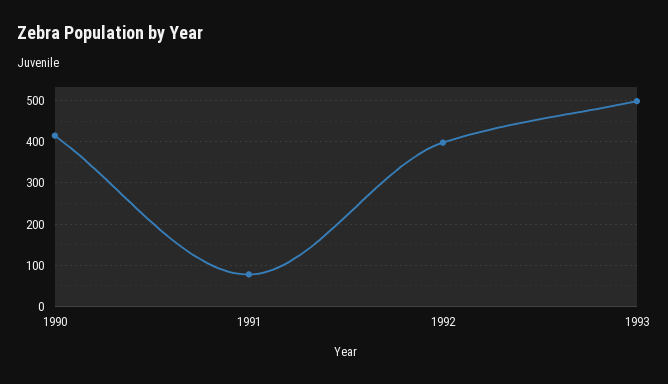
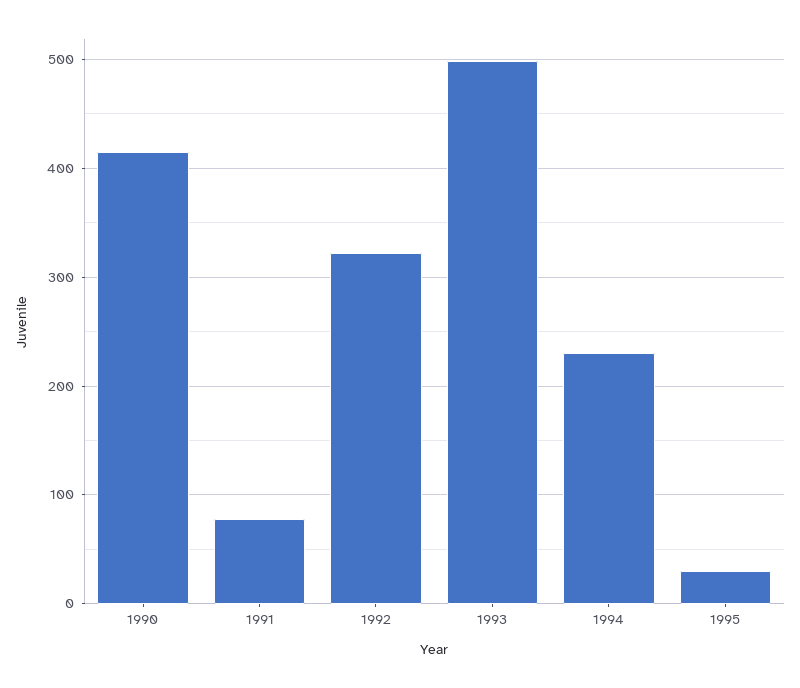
1992: 400 -> 320
1994: none -> 230
1995: none -> 30

